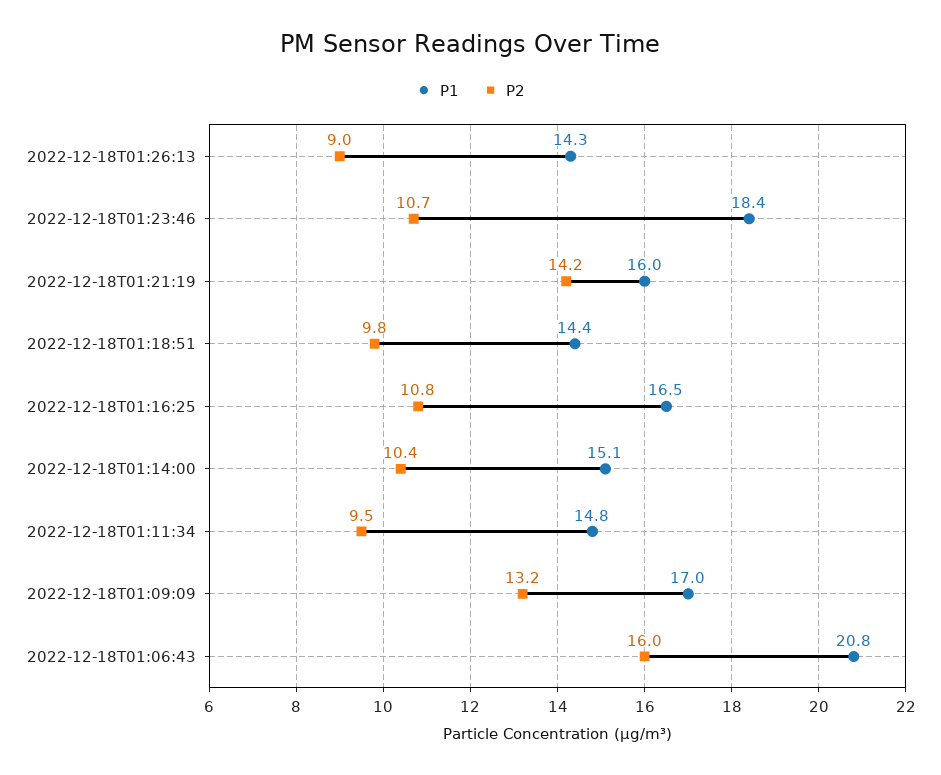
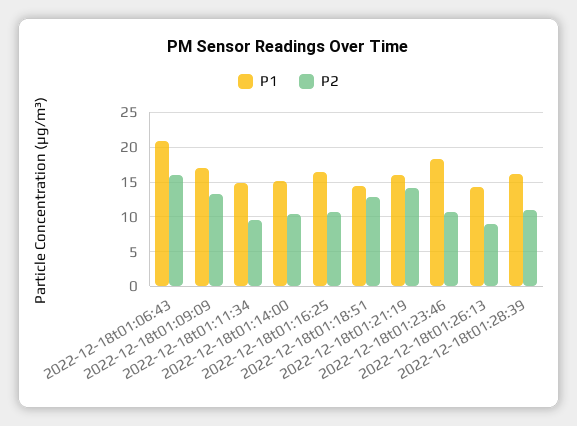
P2, 2022-12-18T01:18:51: 9.8 -> 13
P1, 2022-12-18t01:28:39: none -> 16
P2, 2022-12-18t01:28:39: none -> 11

